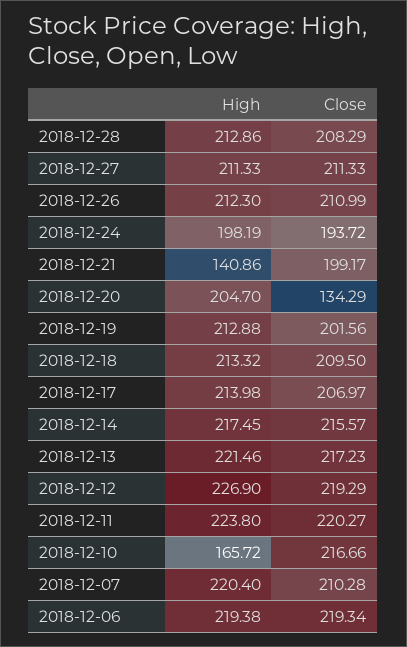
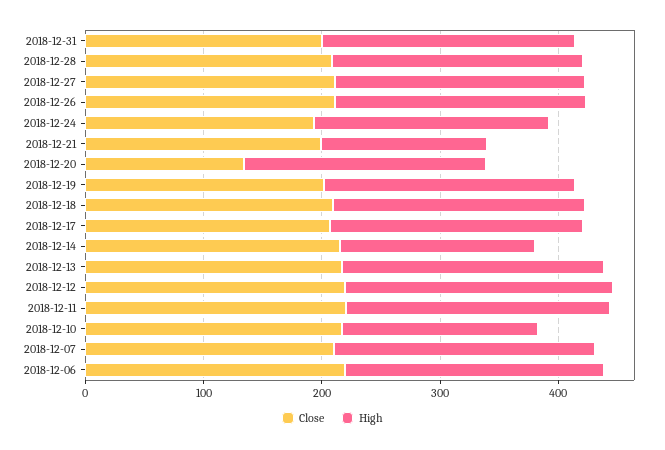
High, 2018-12-14: 217.45 -> 160
Close, 2018-12-31: none -> 200
High, 2018-12-31: none -> 220

